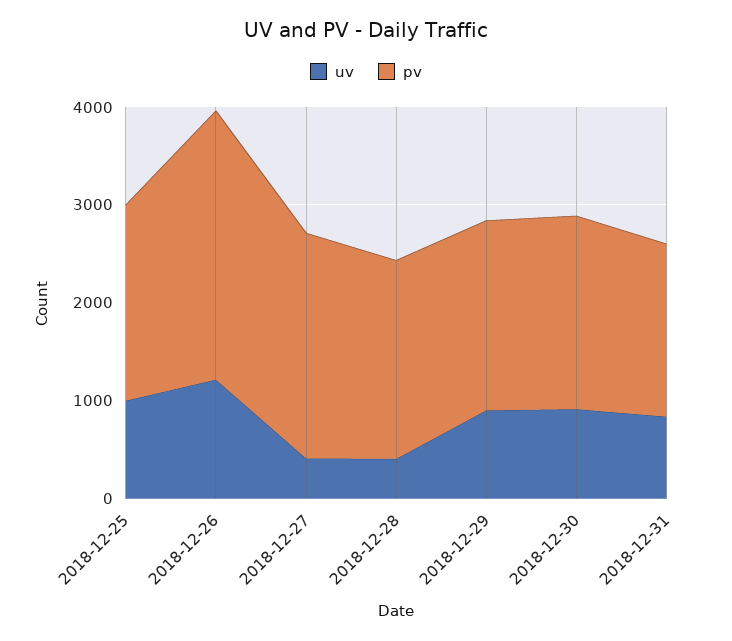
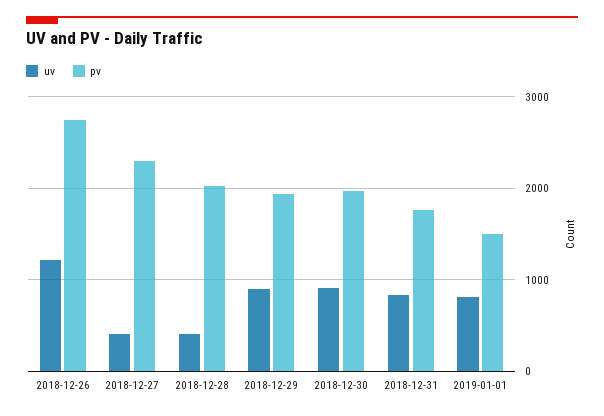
uv, 2018-12-25: 1000 -> none
pv, 2018-12-25: 2000 -> none
uv, 2019-01-01: none -> 800
pv, 2019-01-01: none -> 1500

